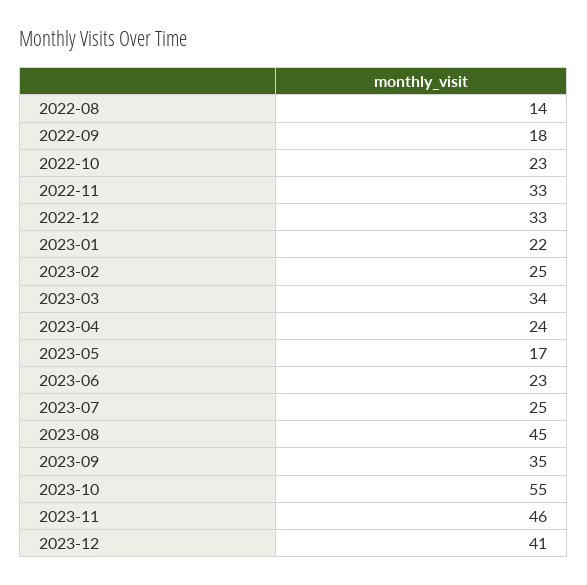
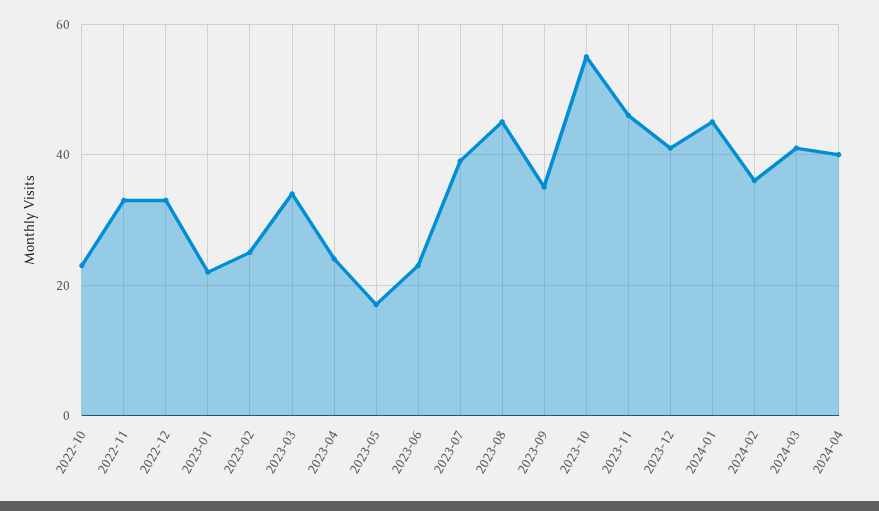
2022-08: 14 -> none
2022-09: 18 -> none
2023-07: 25 -> 40
2024-01: none -> 45
2024-02: none -> 35
2024-03: none -> 40
2024-04: none -> 40

